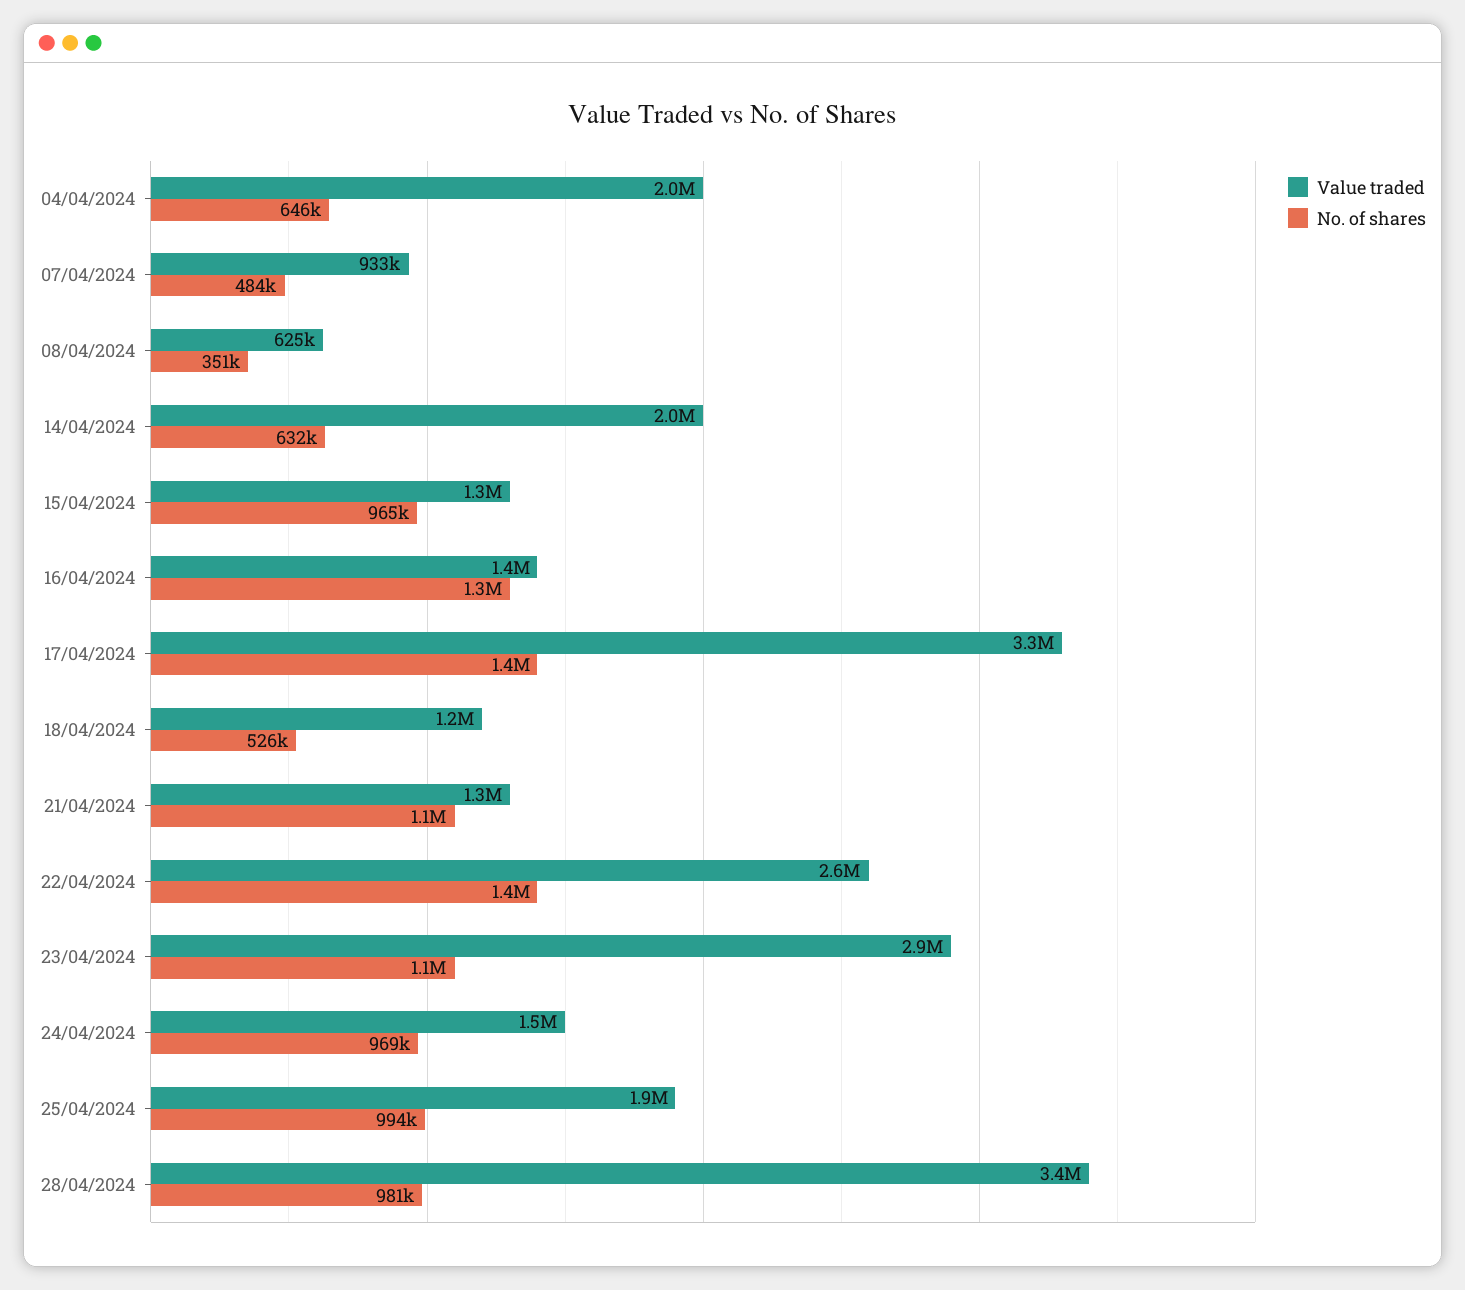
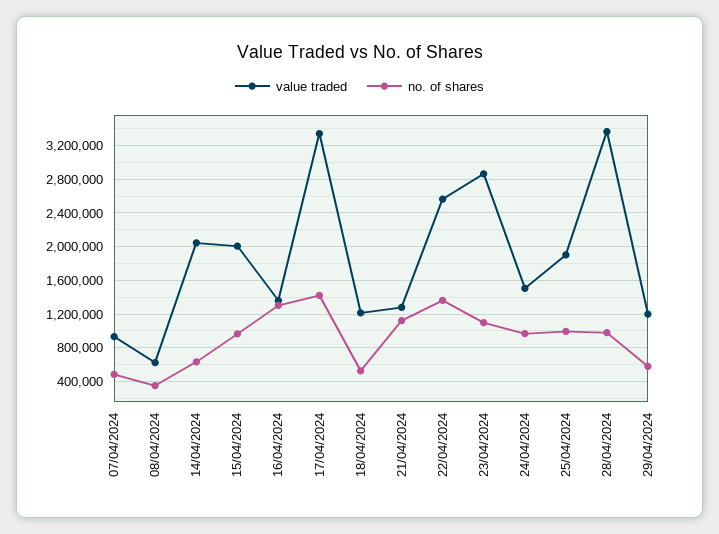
Value traded, 04/04/2024: 2000000 -> none
No. of shares, 04/04/2024: 646000 -> none
Value traded, 15/04/2024: 1300000 -> 2000000
Value traded, 29/04/2024: none -> 1200000
No. of shares, 29/04/2024: none -> 600000

